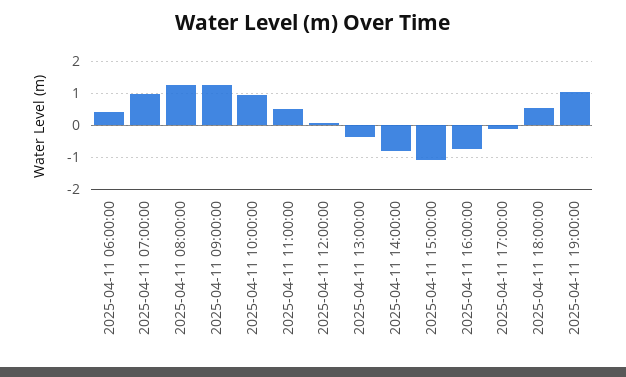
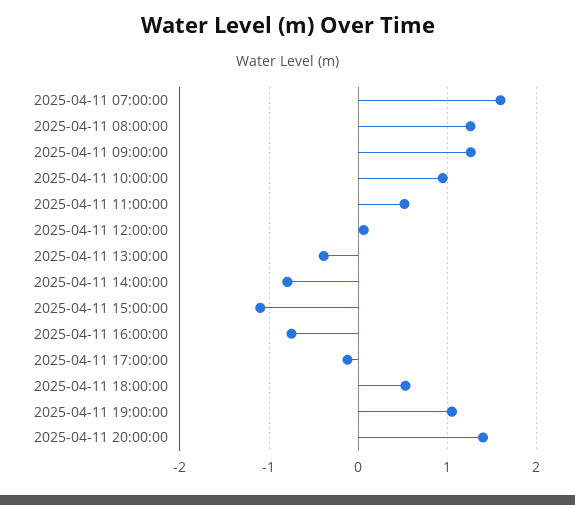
2025-04-11 06:00:00: 0.4 -> none
2025-04-11 07:00:00: 1 -> 1.6
2025-04-11 20:00:00: none -> 1.4

